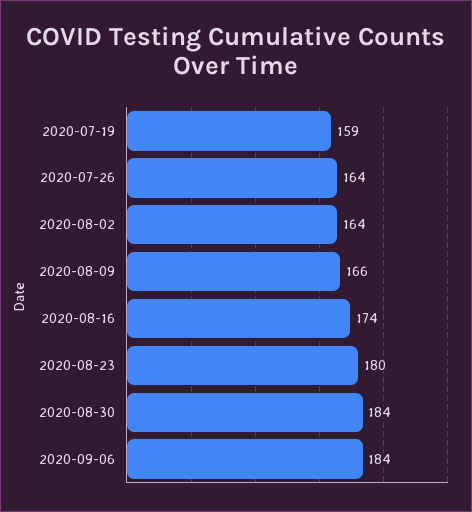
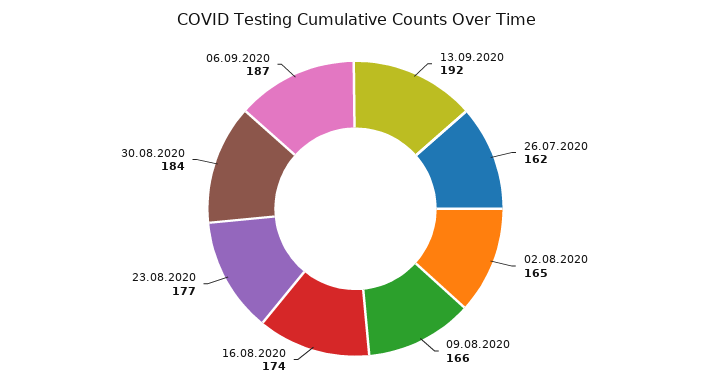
2020-07-19: 159 -> none
2020-07-26: 164 -> 162
2020-08-02: 164 -> 165
2020-08-23: 180 -> 177
2020-09-06: 184 -> 187
13.09.2020: none -> 192

